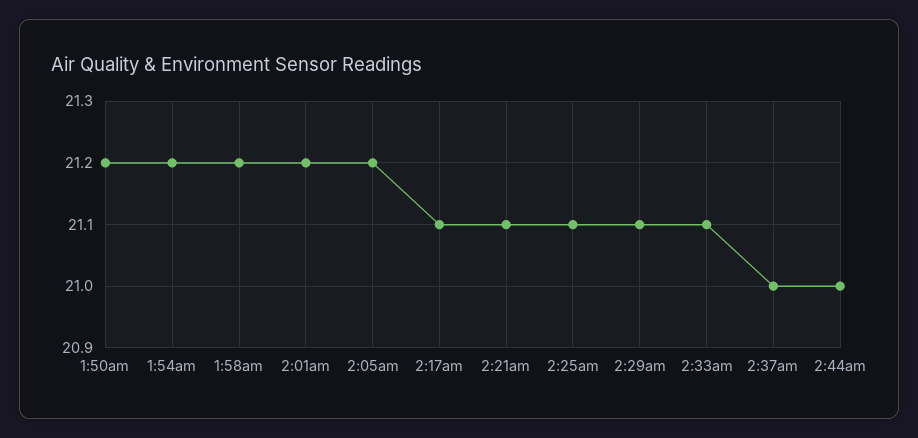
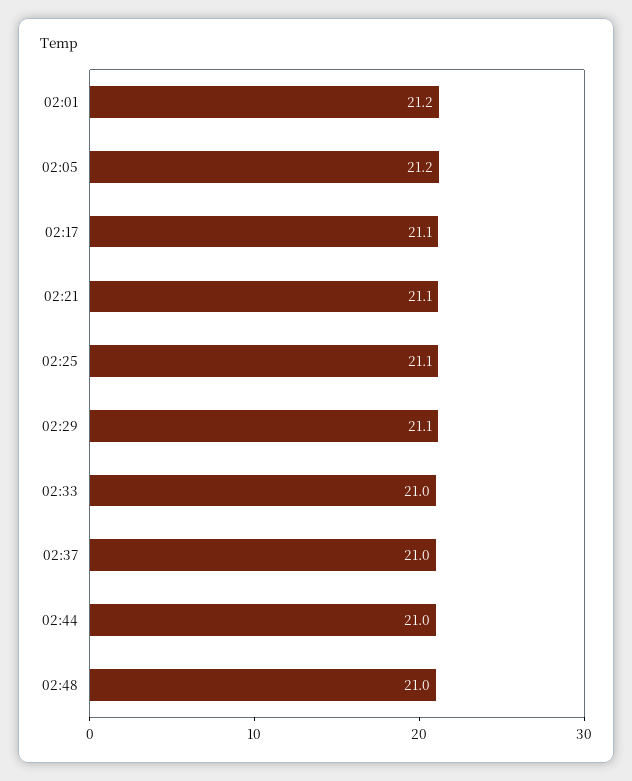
1:50am: 21.2 -> none
1:54am: 21.2 -> none
1:58am: 21.2 -> none
2:33am: 21.1 -> 21
02:48: none -> 21

